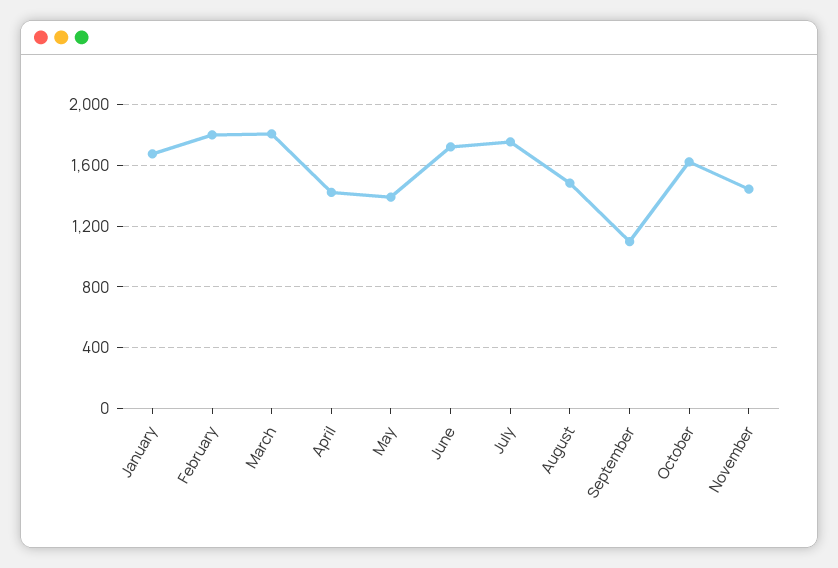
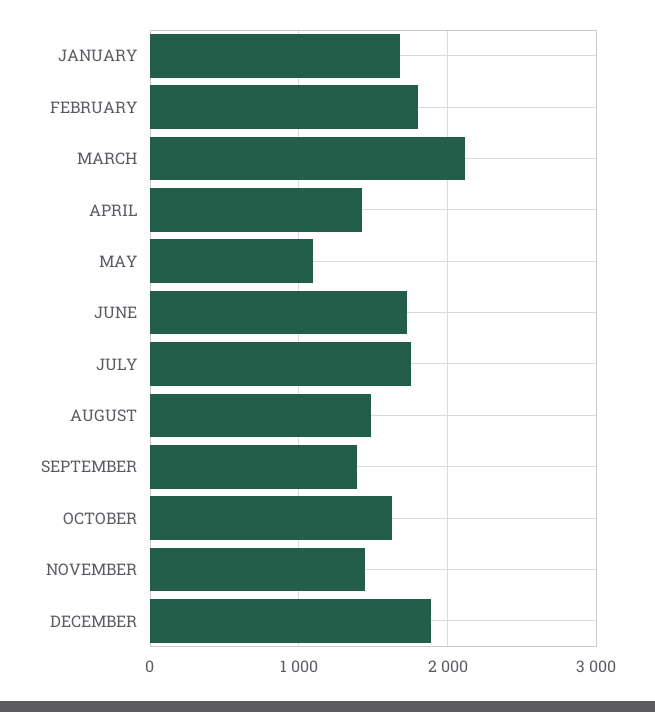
March: 1800 -> 2100
May: 1400 -> 1100
September: 1100 -> 1400
DECEMBER: none -> 1900

